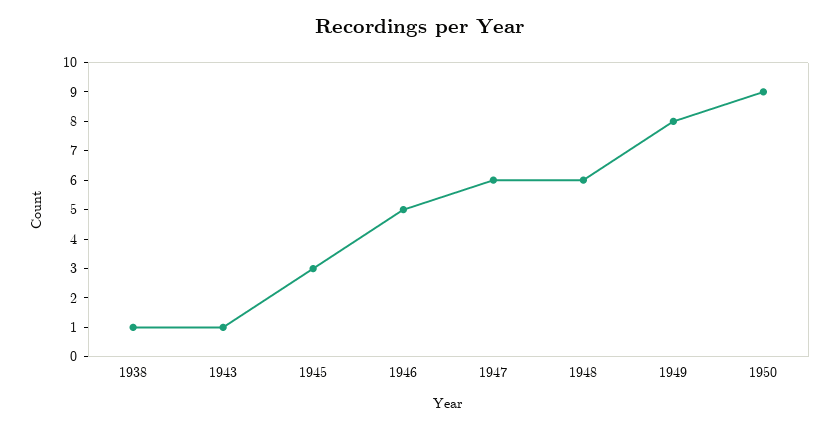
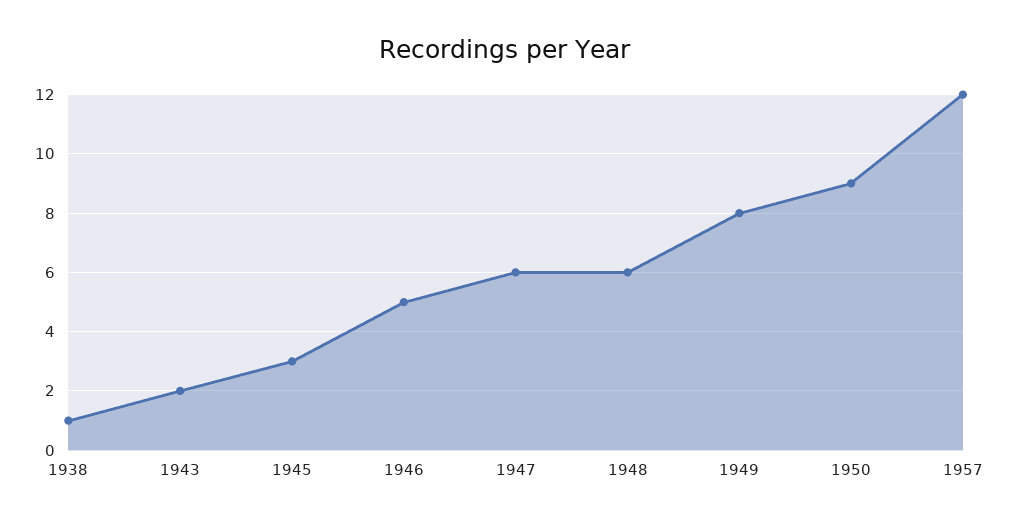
1943: 1 -> 2
1957: none -> 12

